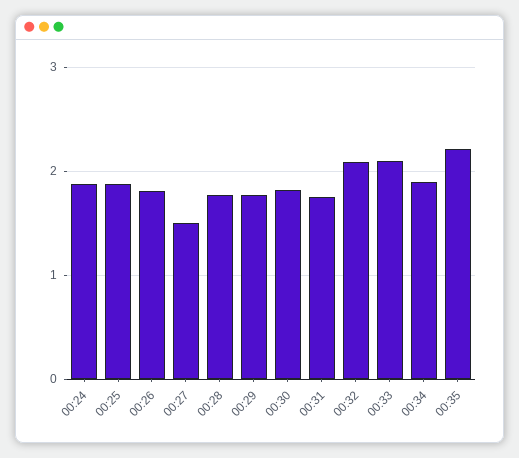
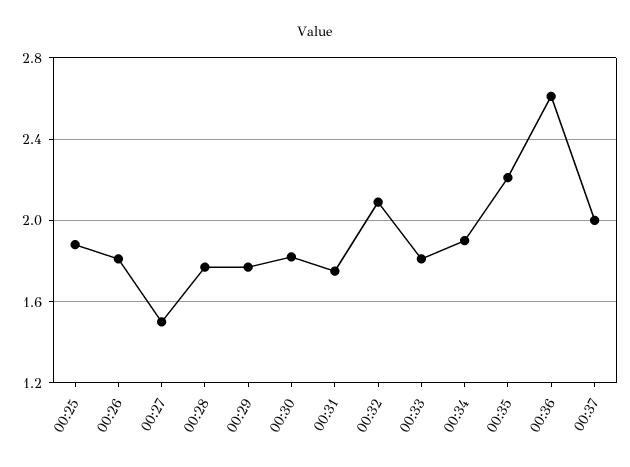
00:24: 1.9 -> none
00:33: 2.1 -> 1.8
00:36: none -> 2.6
00:37: none -> 2

